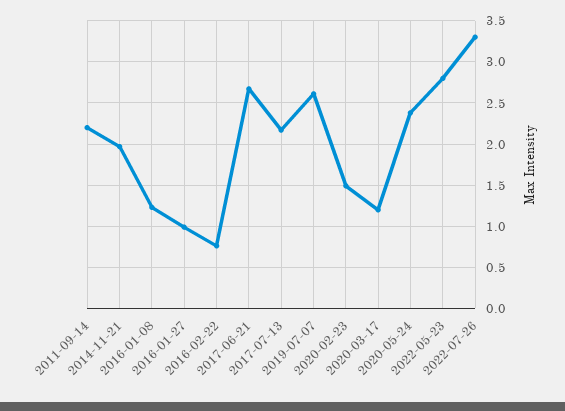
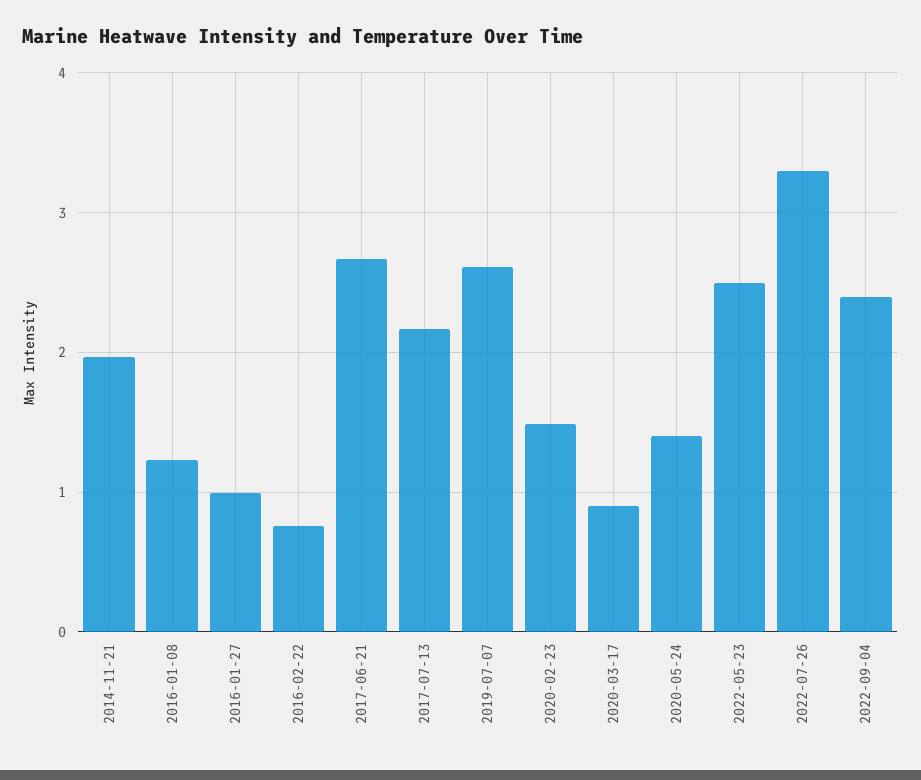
2011-09-14: 2.2 -> none
2020-03-17: 1.2 -> 0.9
2020-05-24: 2.4 -> 1.4
2022-05-23: 2.8 -> 2.5
2022-09-04: none -> 2.4

